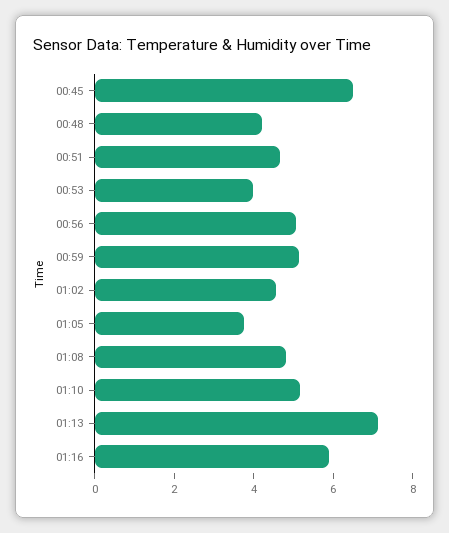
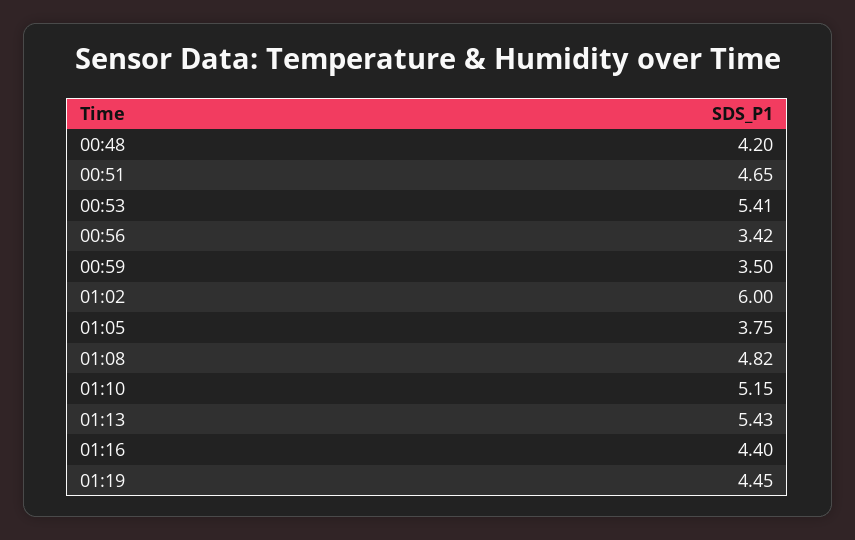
00:45: 6.5 -> none
00:53: 4 -> 5.41
00:56: 5 -> 3.42
00:59: 5 -> 3.5
01:02: 4.5 -> 6
01:13: 7 -> 5.43
01:16: 6 -> 4.4
01:19: none -> 4.45

